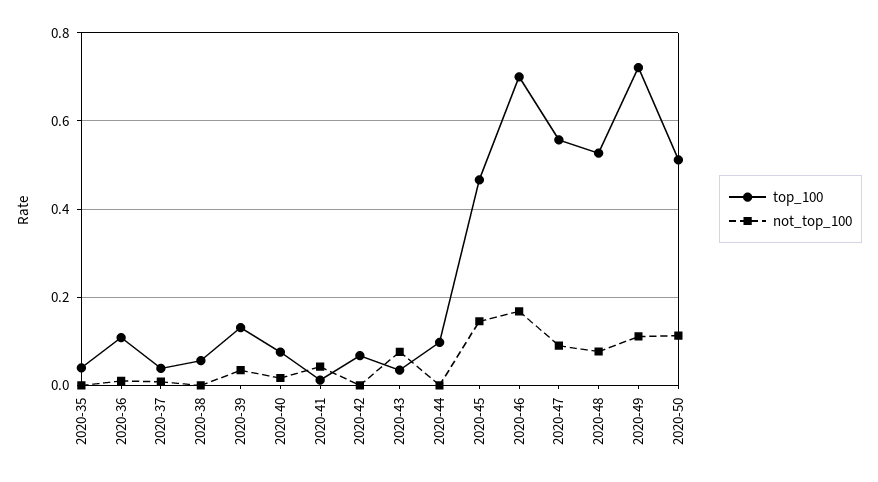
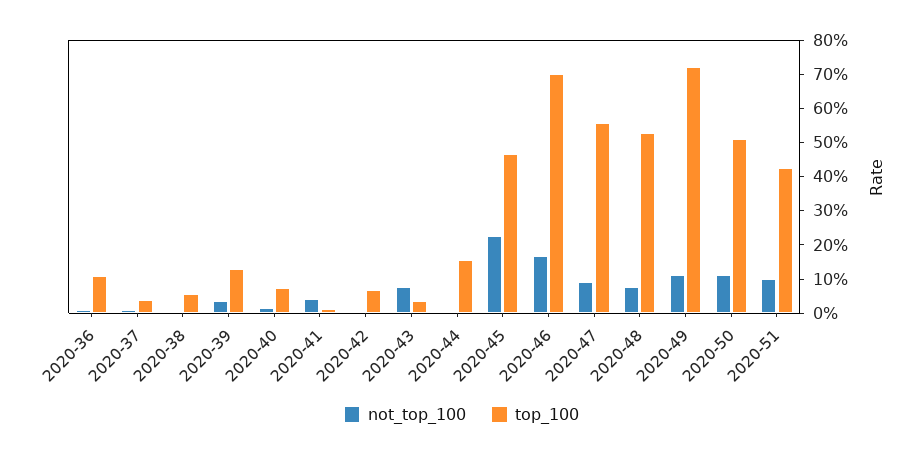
top_100, 2020-35: 0.04 -> none
not_top_100, 2020-35: 0 -> none
top_100, 2020-44: 0.1 -> 0.15
not_top_100, 2020-45: 0.14 -> 0.225
not_top_100, 2020-51: none -> 0.1
top_100, 2020-51: none -> 0.425

